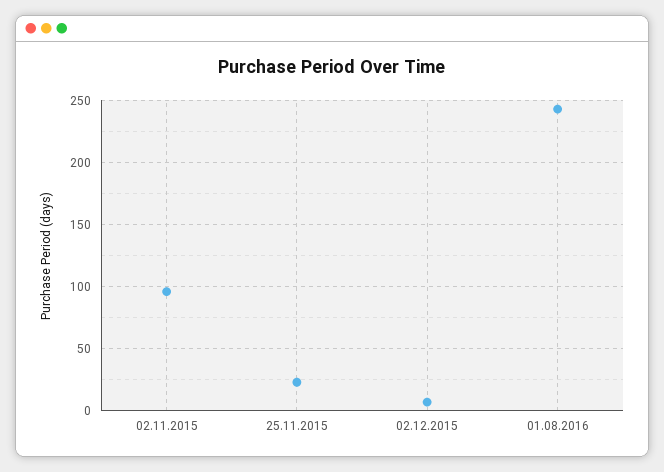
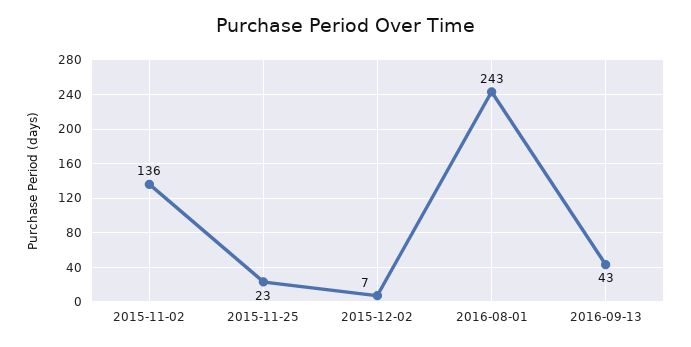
02.11.2015: 95 -> 136
2016-09-13: none -> 43

